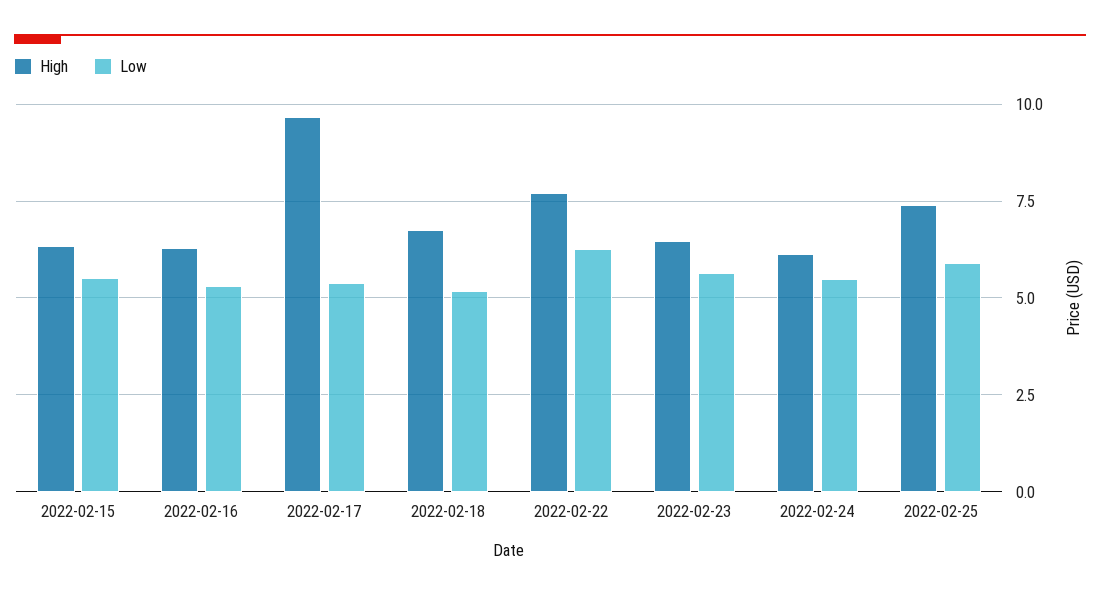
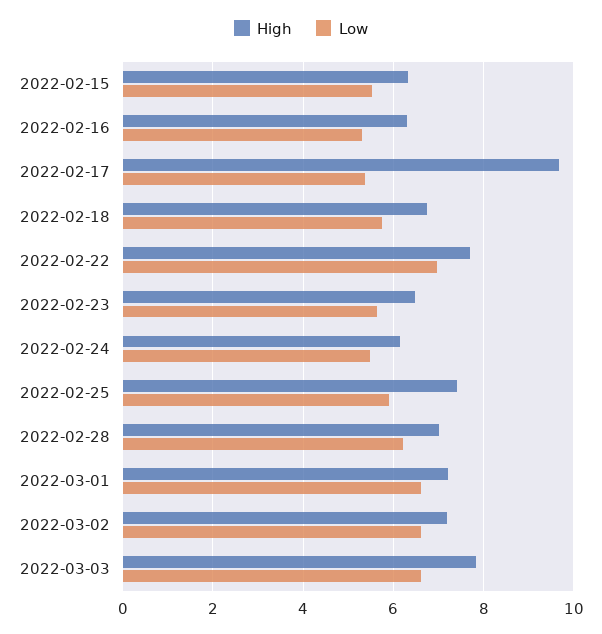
Low, 2022-02-18: 5.25 -> 5.8
Low, 2022-02-22: 6.25 -> 7
High, 2022-02-28: none -> 7
Low, 2022-02-28: none -> 6.2
High, 2022-03-01: none -> 7.2
Low, 2022-03-01: none -> 6.6
High, 2022-03-02: none -> 7.2
Low, 2022-03-02: none -> 6.6
High, 2022-03-03: none -> 7.8
Low, 2022-03-03: none -> 6.6

